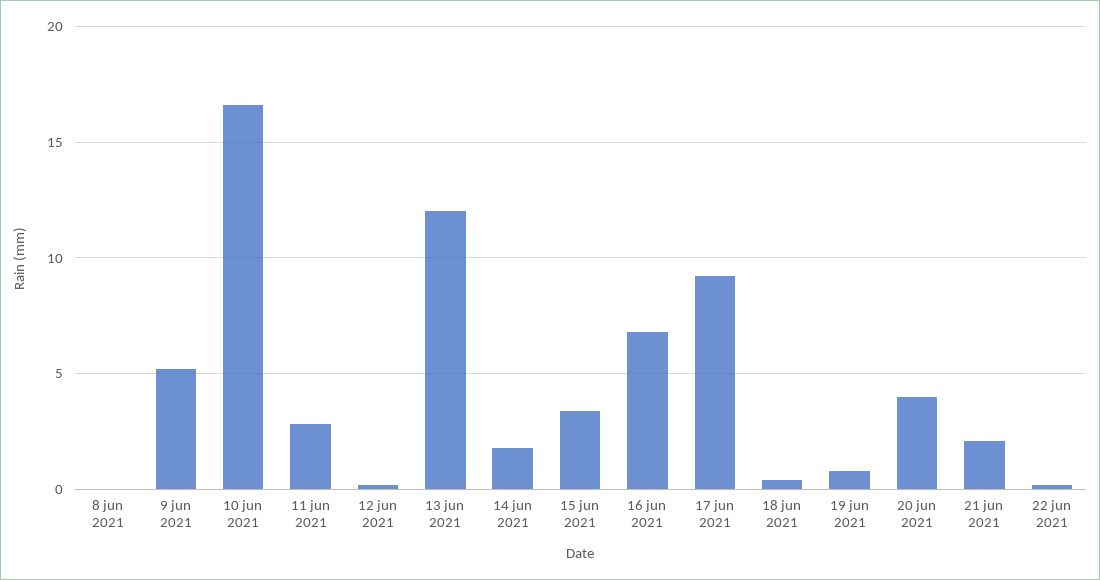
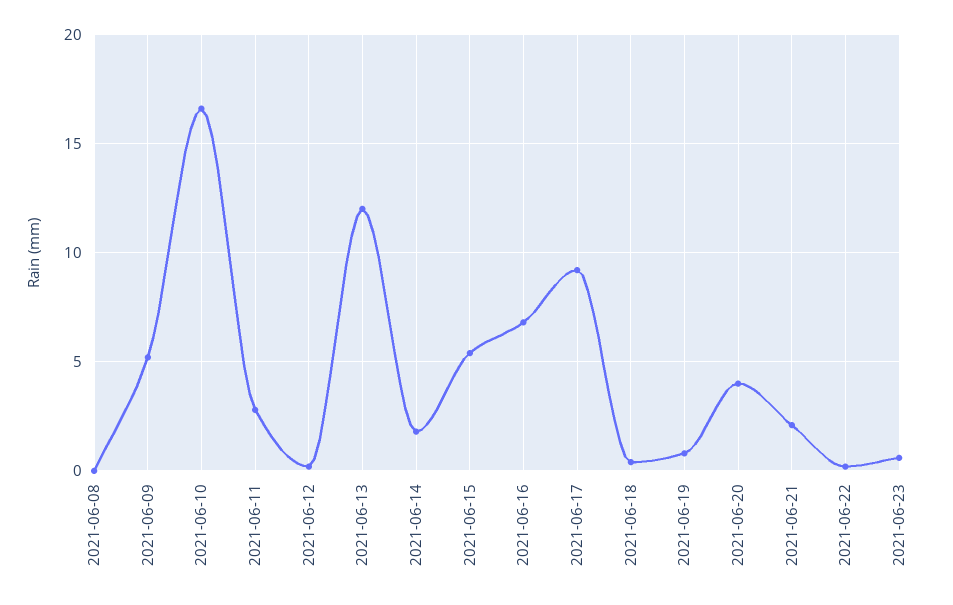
15 jun 2021: 3.5 -> 5.5
2021-06-23: none -> 0.5

